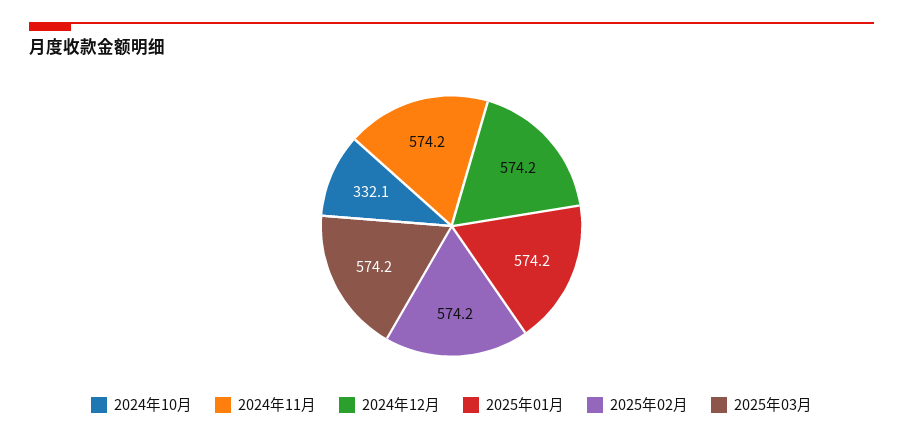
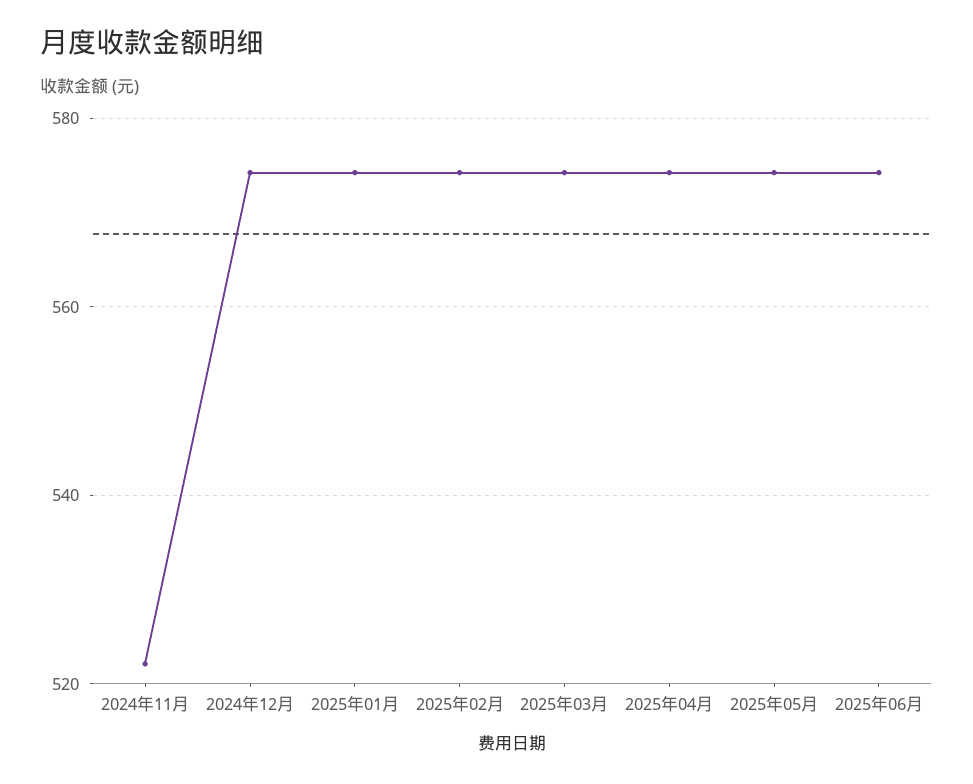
2024年10月: 332.1 -> none
2024年11月: 574.2 -> 522
2025年04月: none -> 574
2025年05月: none -> 574
2025年06月: none -> 574

